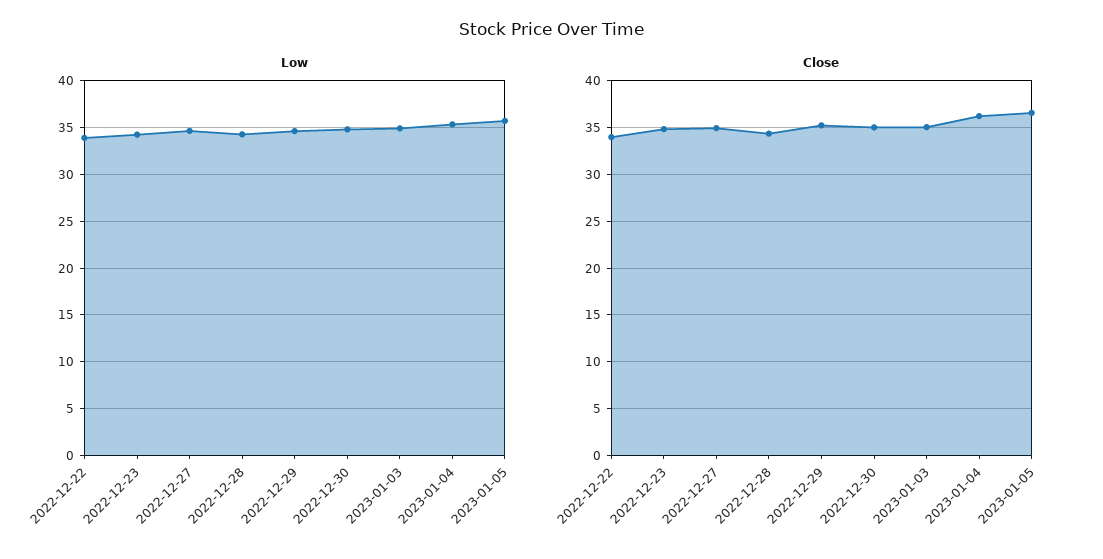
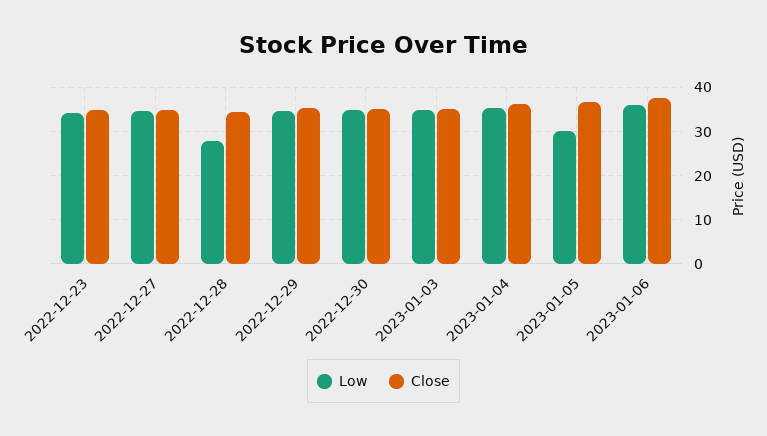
Low, 2022-12-22: 34 -> none
Low, 2022-12-28: 34 -> 28
Low, 2023-01-05: 36 -> 30
Close, 2022-12-22: 34 -> none
Low, 2023-01-06: none -> 36
Close, 2023-01-06: none -> 38

